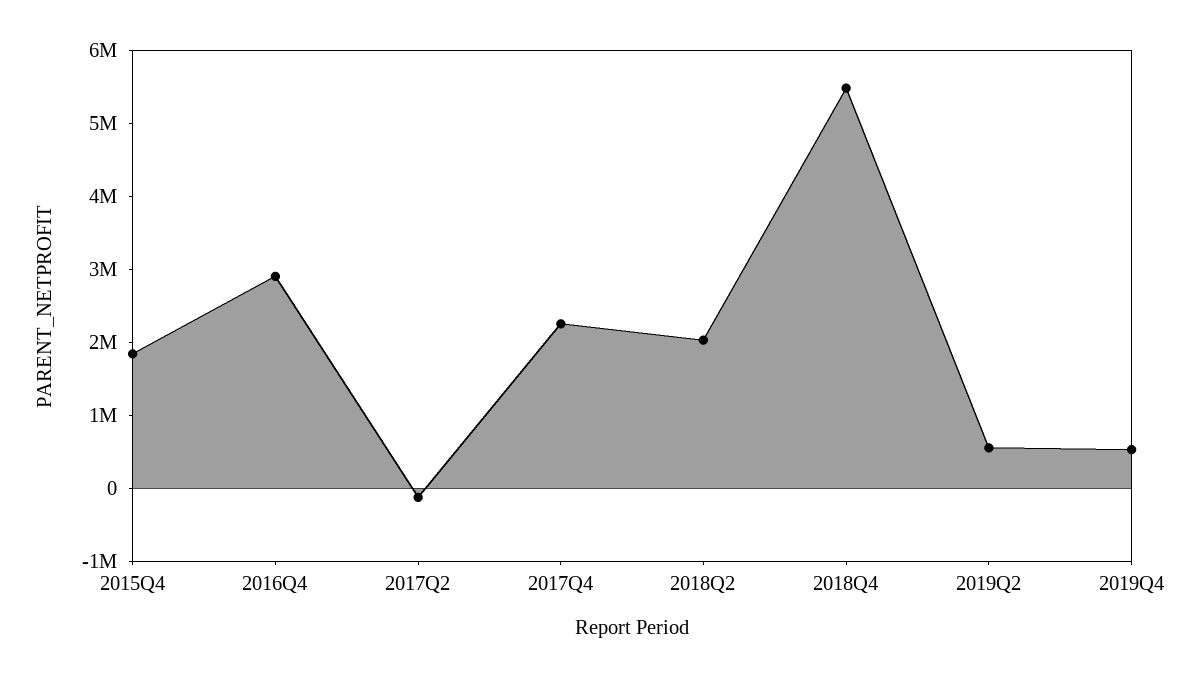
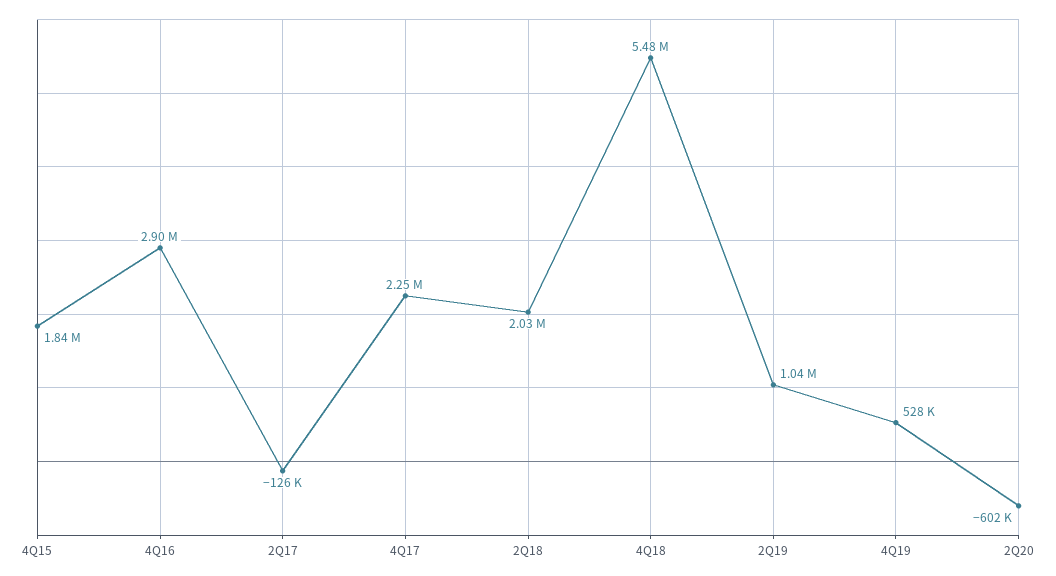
2019Q2: 600000 -> 1040000
2Q20: none -> -602000

